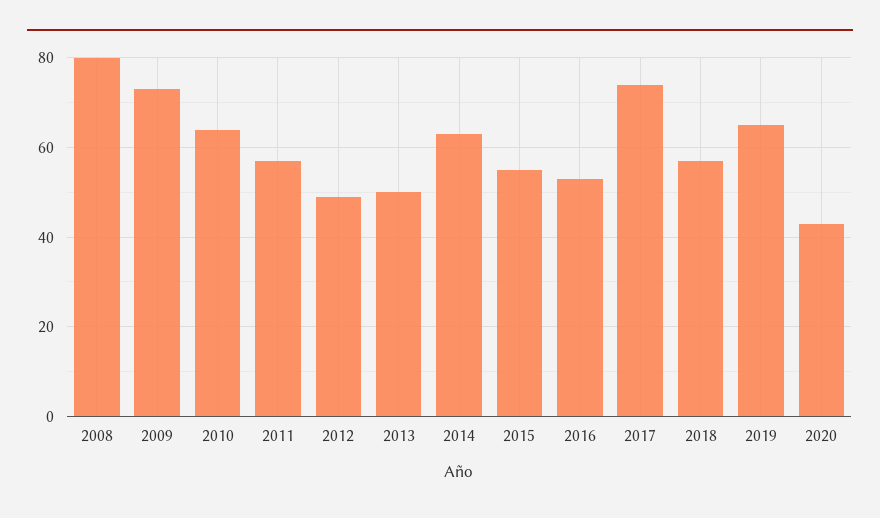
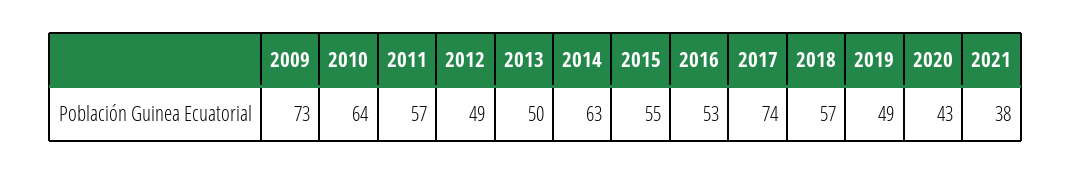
2008: 80 -> none
2019: 65 -> 49
2021: none -> 38

